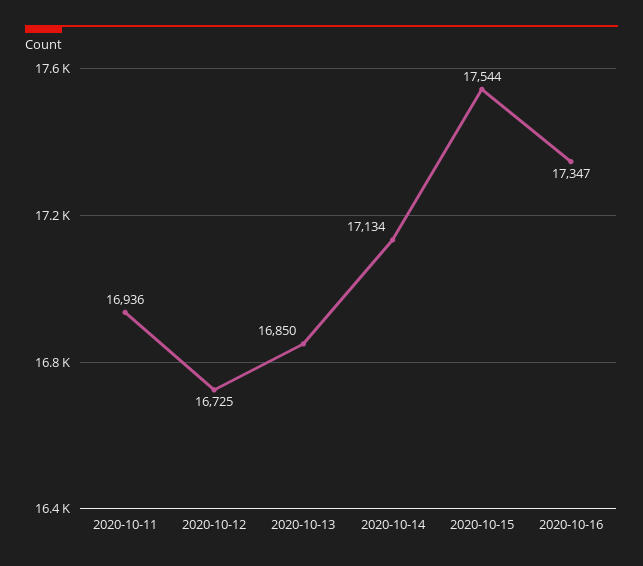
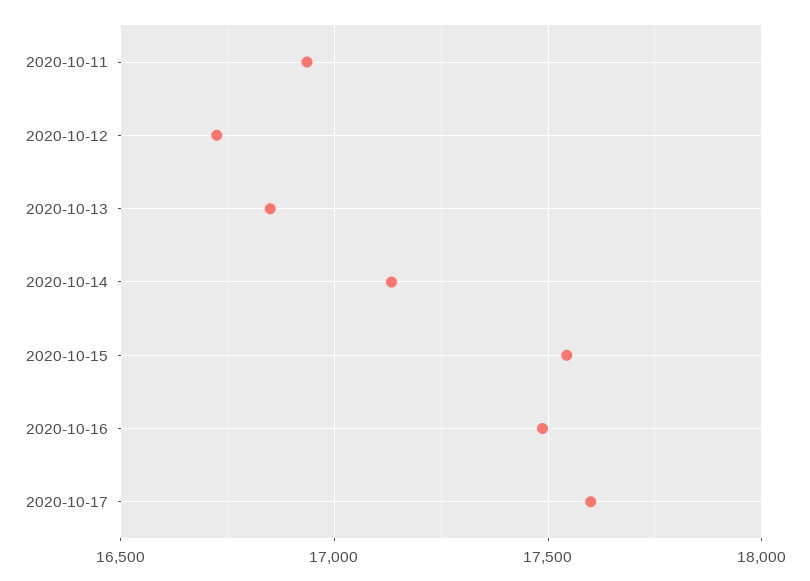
2020-10-16: 17347 -> 17500
2020-10-17: none -> 17600

